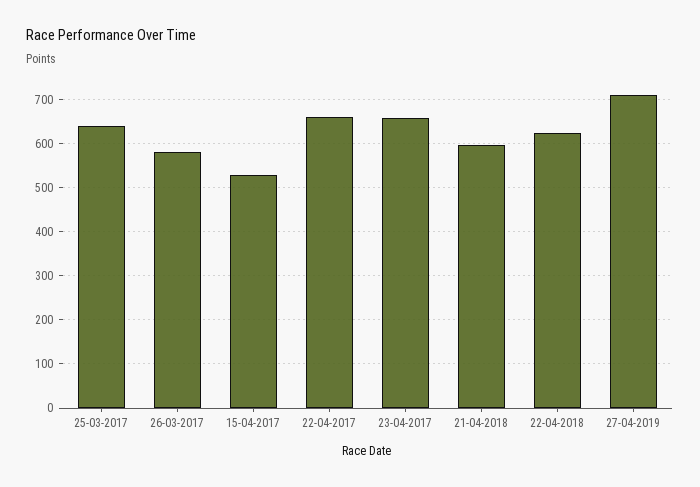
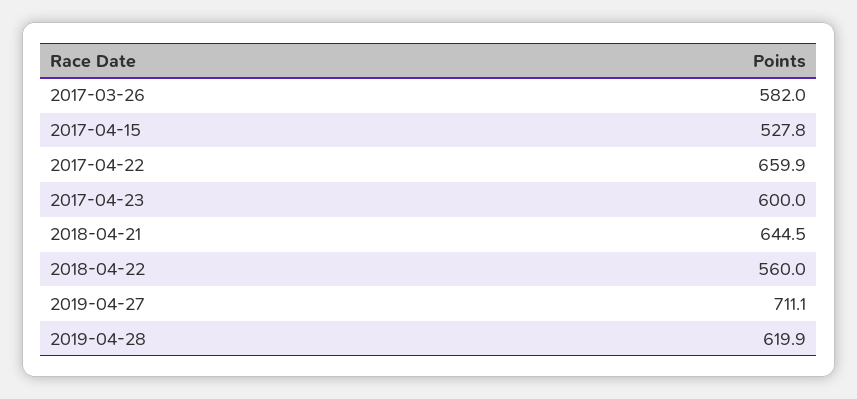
25-03-2017: 640 -> none
23-04-2017: 660 -> 600
21-04-2018: 600 -> 644.5
22-04-2018: 620 -> 560
2019-04-28: none -> 619.9

